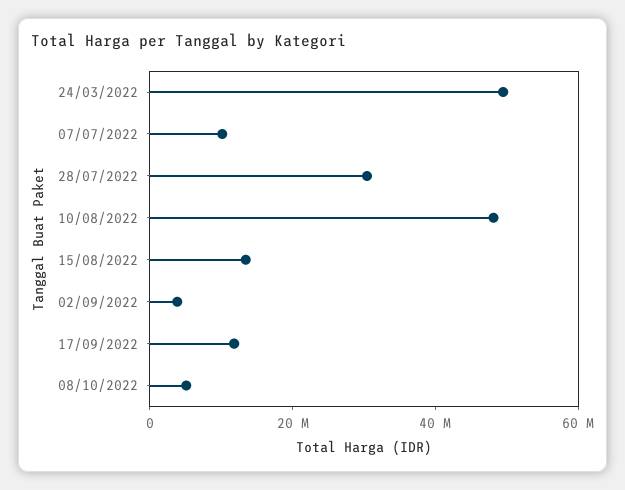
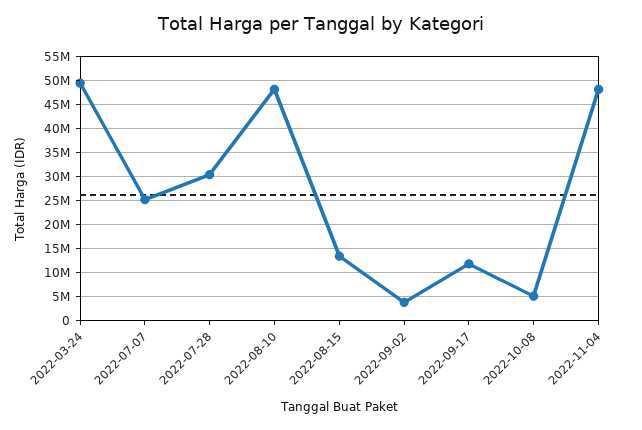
07/07/2022: 10000000 -> 25000000
2022-11-04: none -> 47500000

